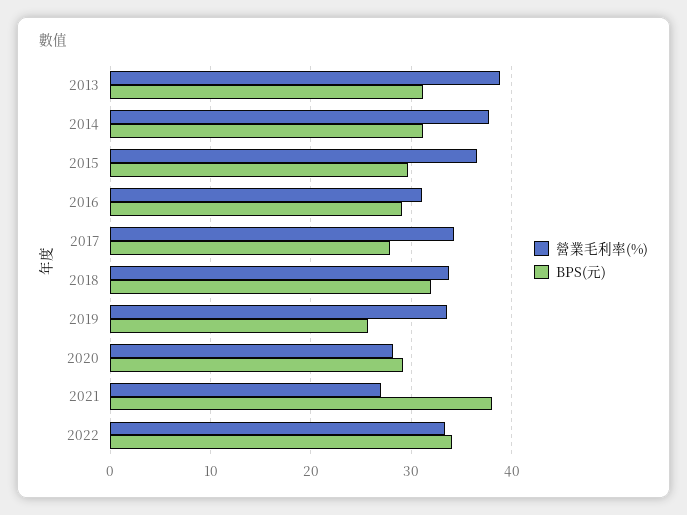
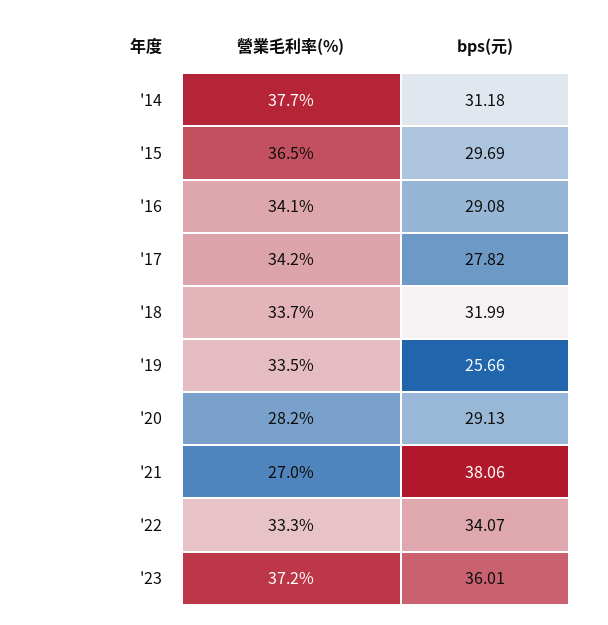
營業毛利率(%), 2013: 39 -> none
BPS(元), 2013: 31 -> none
營業毛利率(%), 2016: 31 -> 34.1
營業毛利率(%), '23: none -> 37.2
BPS(元), '23: none -> 36.01

